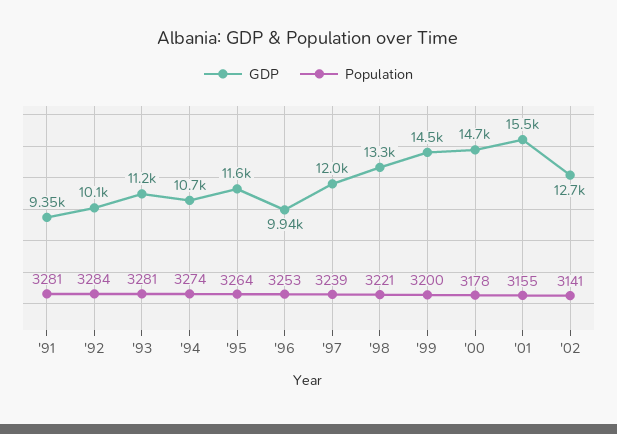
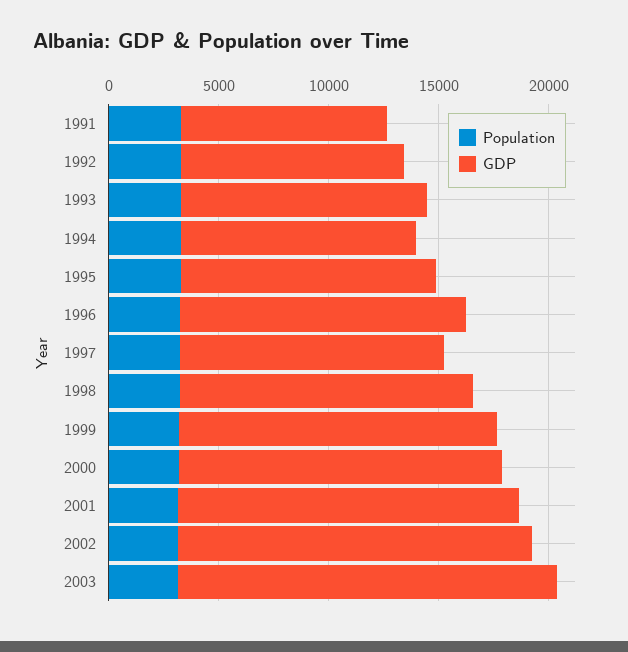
GDP, '96: 9940 -> 13000
GDP, '02: 12700 -> 16000
Population, 2003: none -> 3000
GDP, 2003: none -> 17000

